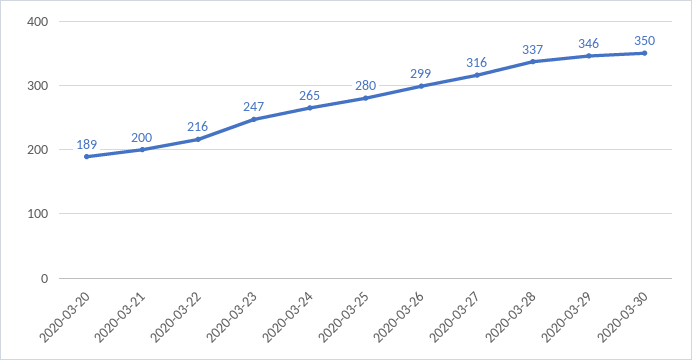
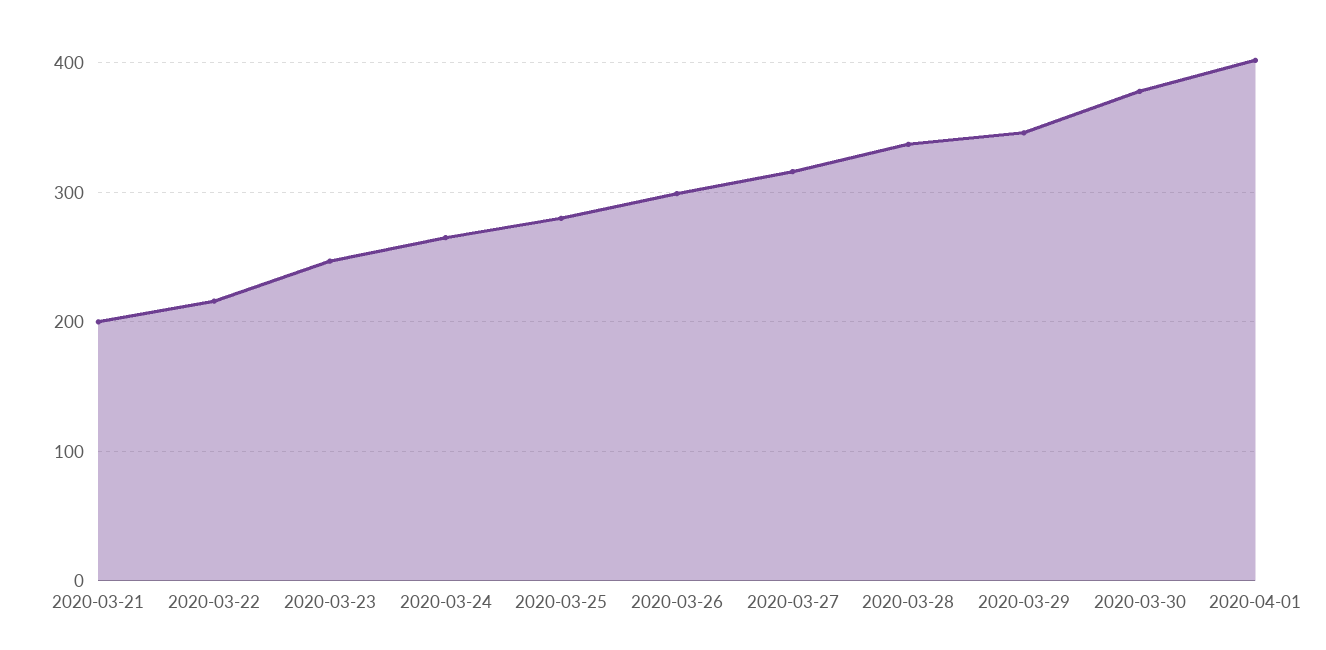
2020-03-20: 189 -> none
2020-03-30: 350 -> 380
2020-04-01: none -> 400

